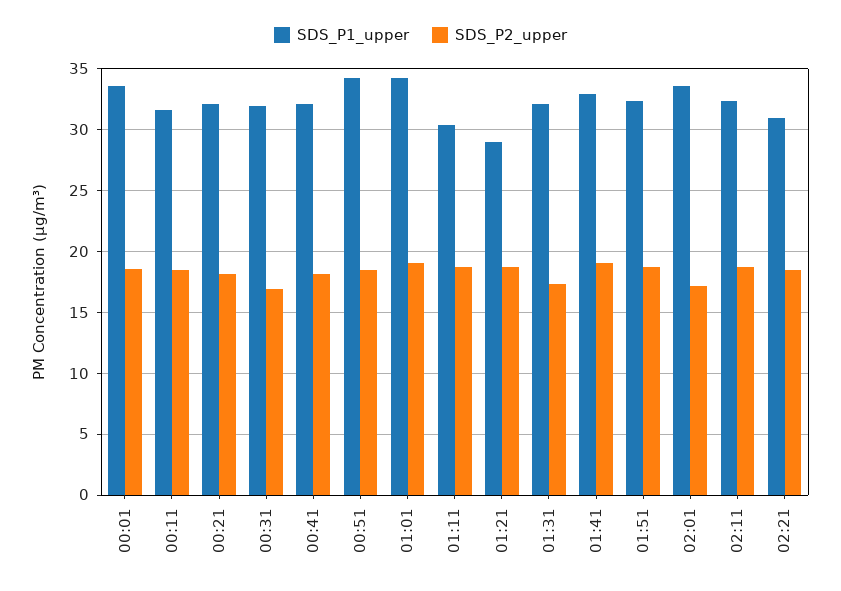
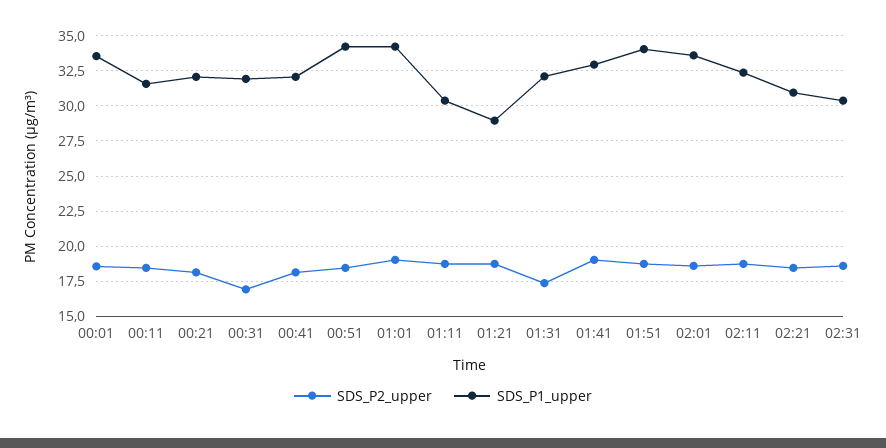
SDS_P1_upper, 01:51: 32.5 -> 34
SDS_P2_upper, 02:01: 17 -> 18.5
SDS_P2_upper, 02:31: none -> 18.5
SDS_P1_upper, 02:31: none -> 30.5

